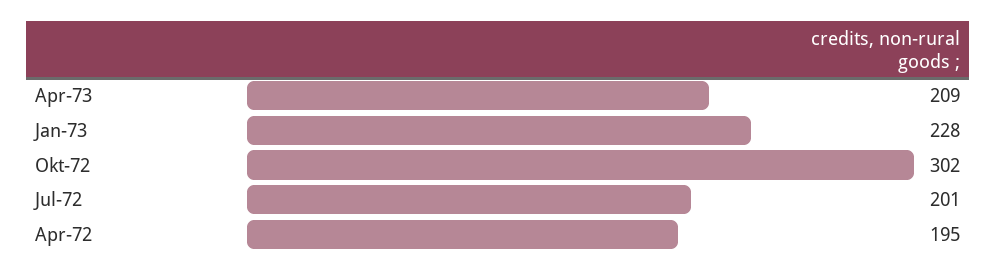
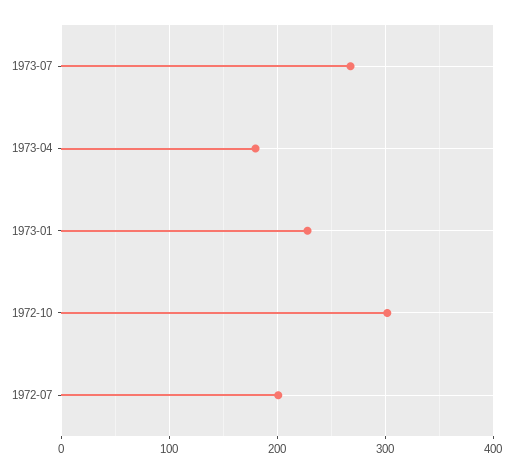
Apr-73: 209 -> 180
Apr-72: 195 -> none
1973-07: none -> 270

